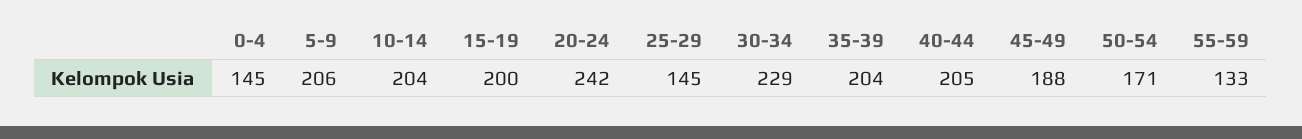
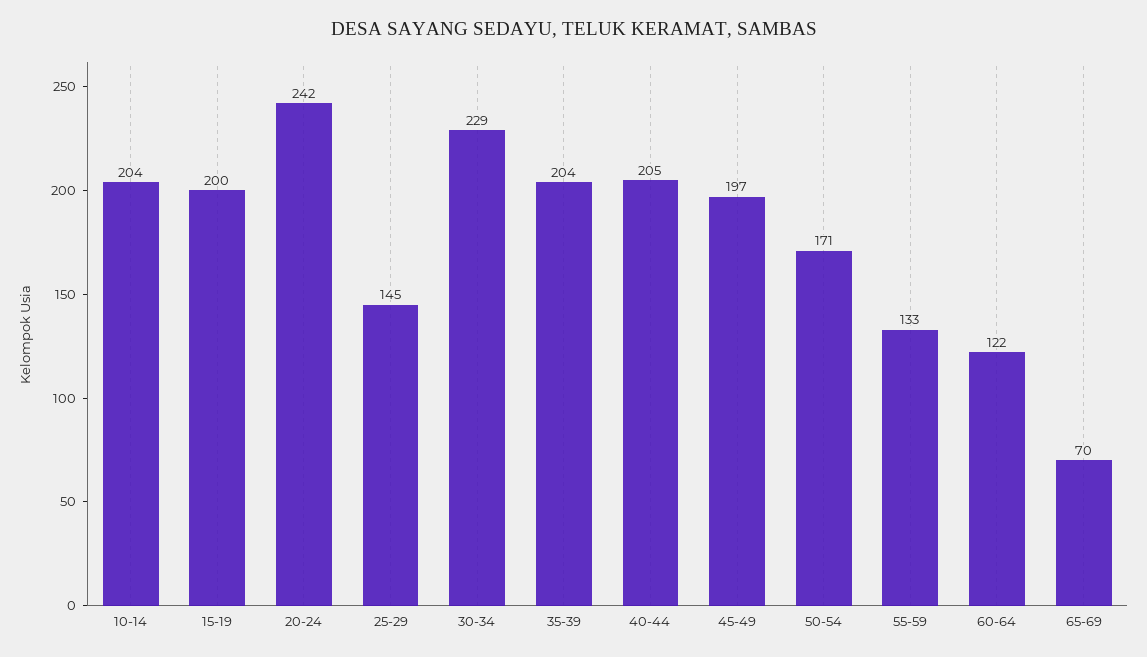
0-4: 145 -> none
5-9: 206 -> none
45-49: 188 -> 197
60-64: none -> 122
65-69: none -> 70

